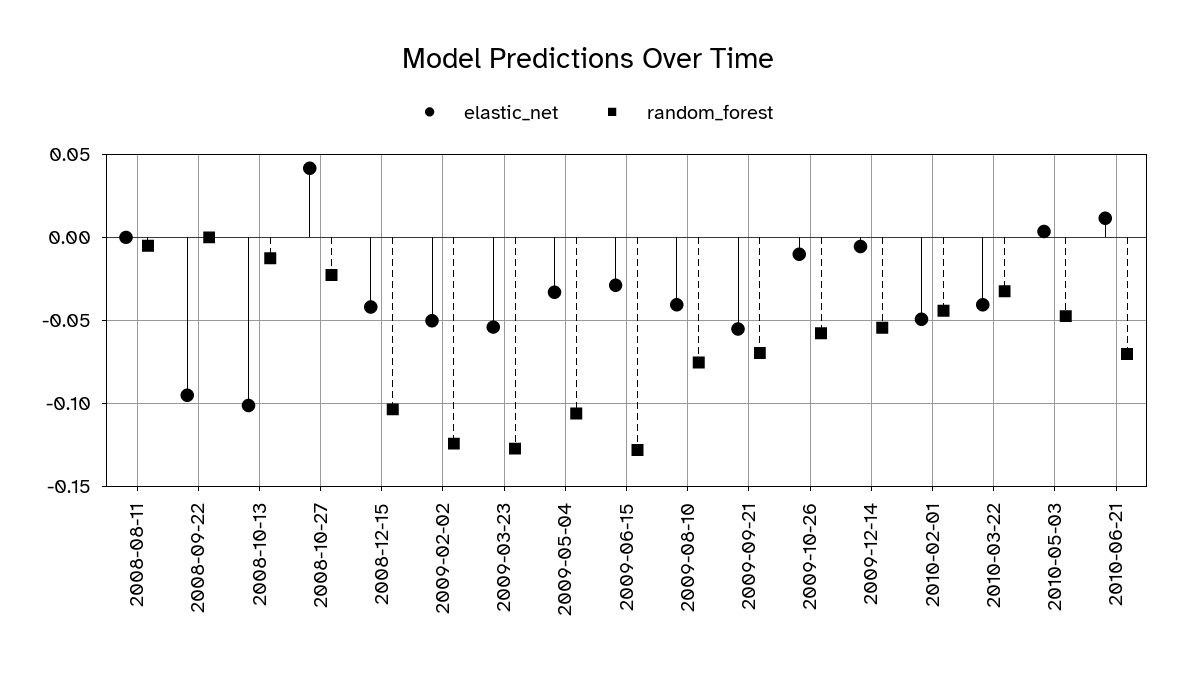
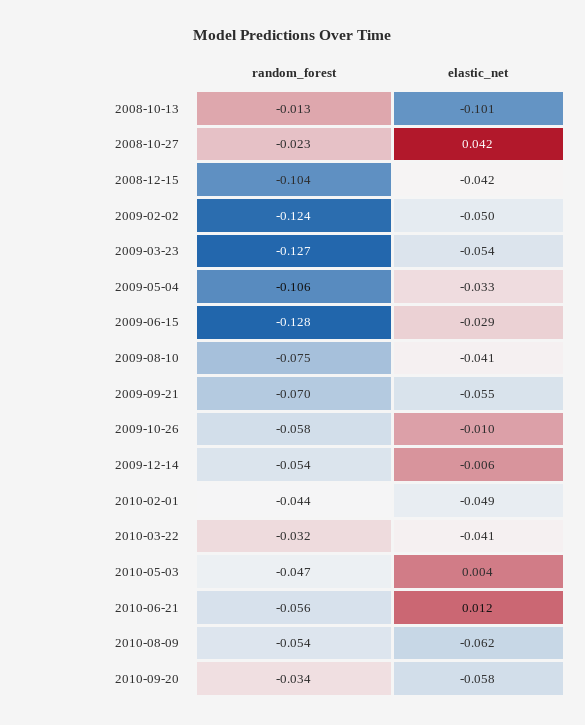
elastic_net, 2008-08-11: 0 -> none
random_forest, 2008-08-11: -0.005 -> none
elastic_net, 2008-09-22: -0.095 -> none
random_forest, 2008-09-22: 0 -> none
random_forest, 2010-06-21: -0.07 -> -0.056
random_forest, 2010-08-09: none -> -0.054
elastic_net, 2010-08-09: none -> -0.062
random_forest, 2010-09-20: none -> -0.034
elastic_net, 2010-09-20: none -> -0.058

